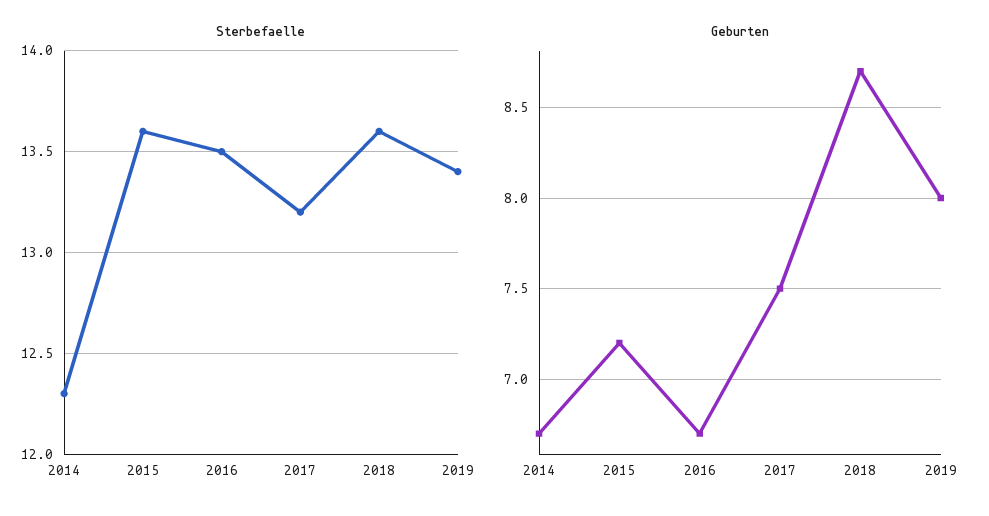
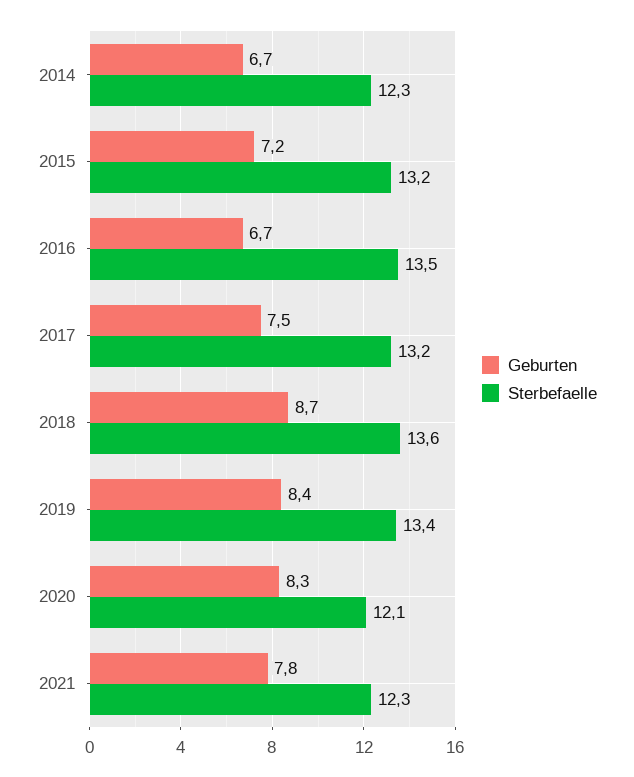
Sterbefaelle, 2015: 13.6 -> 13.2
Geburten, 2019: 8 -> 8.4
Geburten, 2020: none -> 8.3
Sterbefaelle, 2020: none -> 12.1
Geburten, 2021: none -> 7.8
Sterbefaelle, 2021: none -> 12.3

